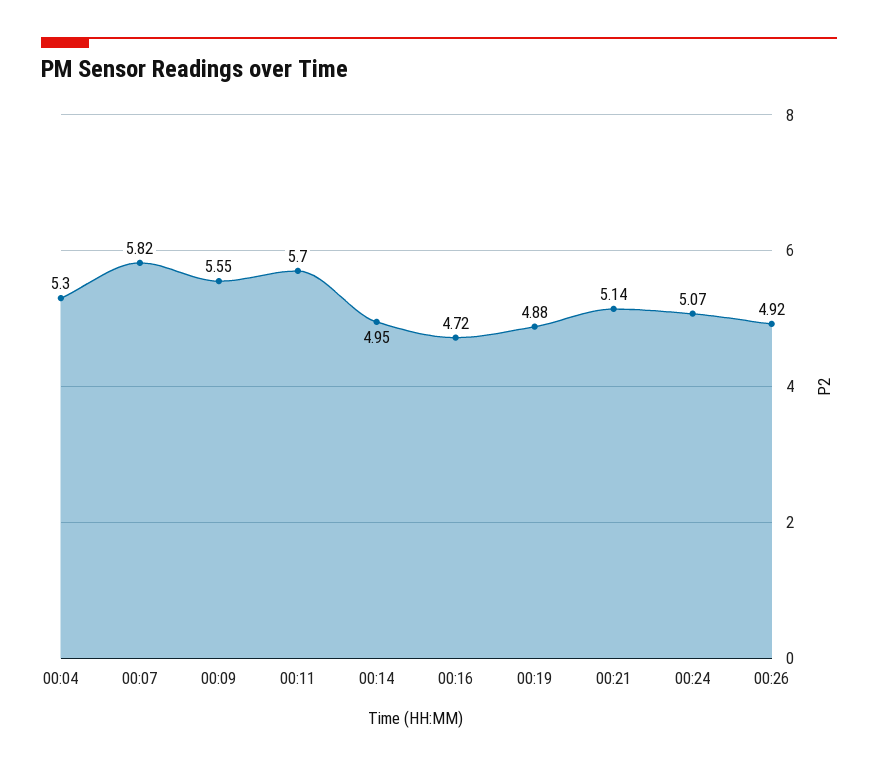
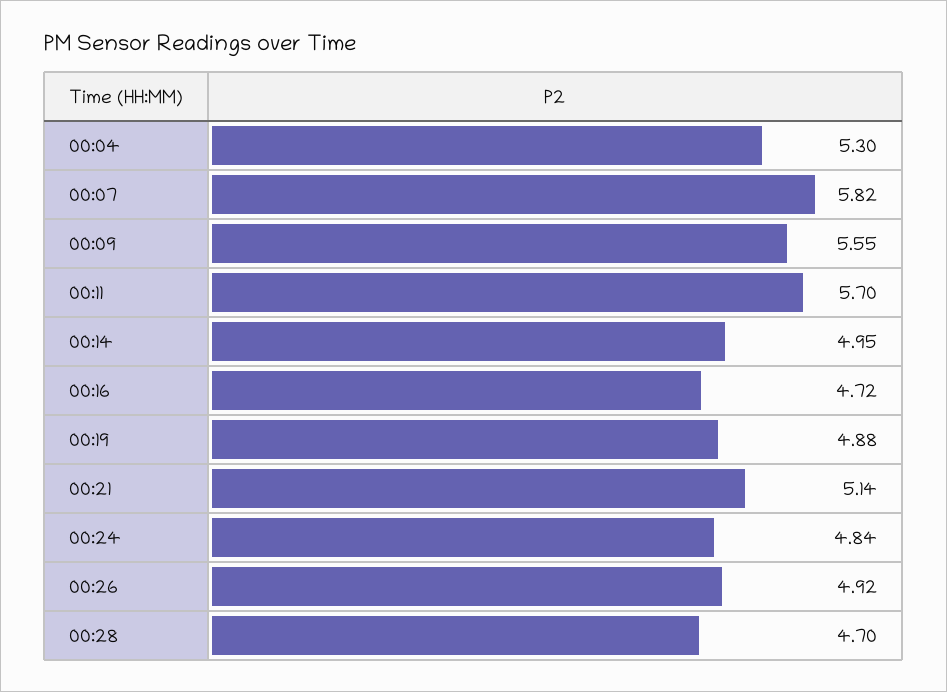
00:24: 5.07 -> 4.84
00:28: none -> 4.7

